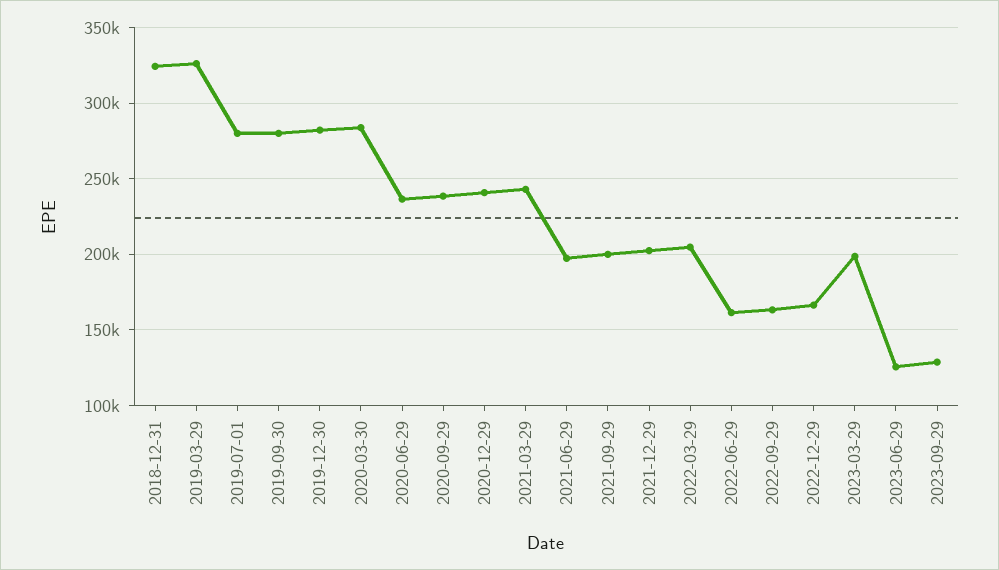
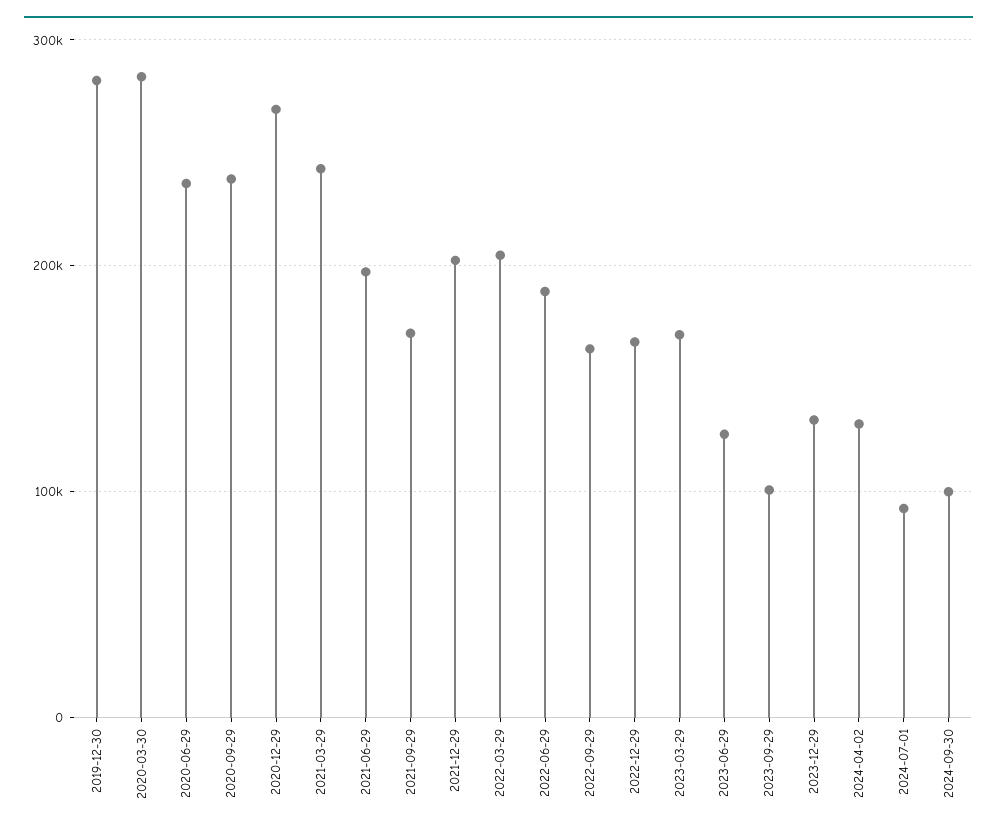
2018-12-31: 325000 -> none
2019-03-29: 325000 -> none
2019-07-01: 280000 -> none
2019-09-30: 280000 -> none
2020-12-29: 240000 -> 270000
2021-09-29: 200000 -> 170000
2022-06-29: 160000 -> 190000
2023-03-29: 200000 -> 170000
2023-09-29: 130000 -> 100000
2023-12-29: none -> 130000
2024-04-02: none -> 130000
2024-07-01: none -> 90000
2024-09-30: none -> 100000

